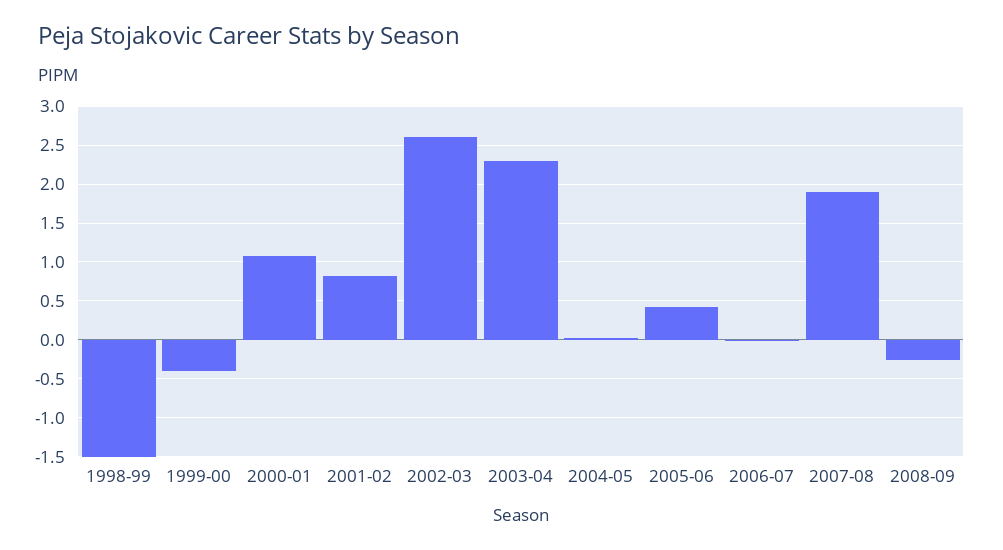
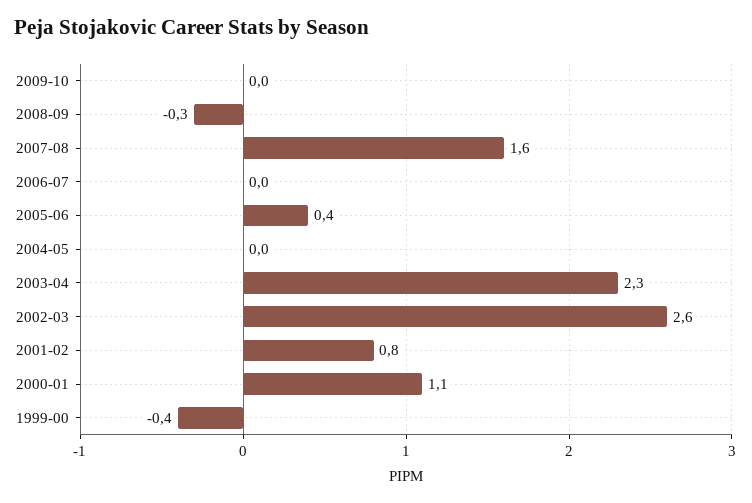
1998-99: -1.5 -> none
2007-08: 1.9 -> 1.6
2009-10: none -> 0

